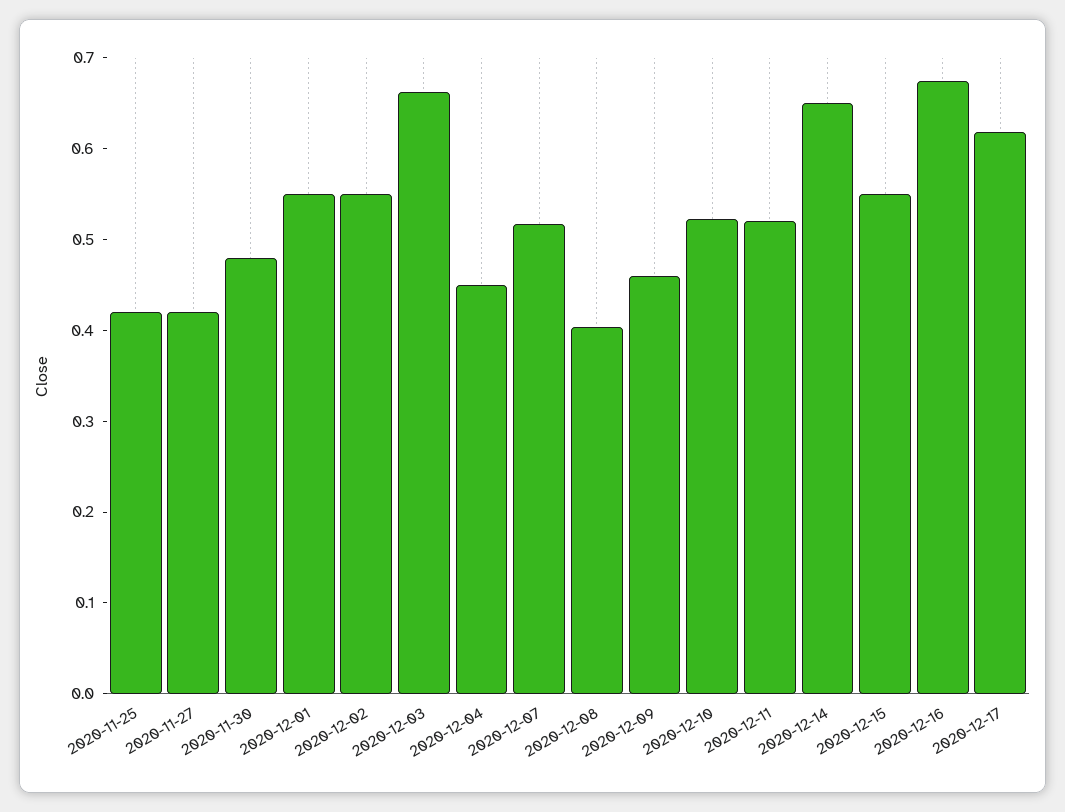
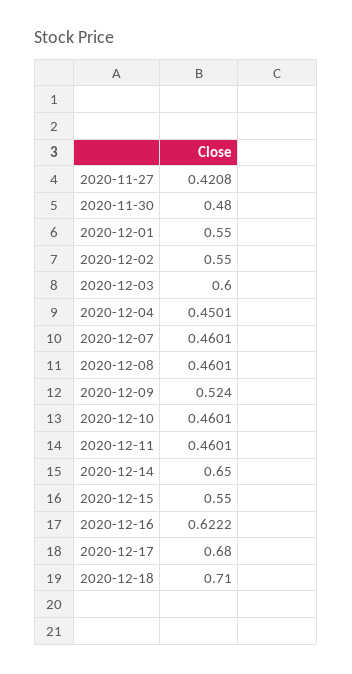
2020-11-25: 0.42 -> none
2020-12-03: 0.66 -> 0.6
2020-12-07: 0.52 -> 0.4601
2020-12-08: 0.4 -> 0.4601
2020-12-09: 0.46 -> 0.524
2020-12-10: 0.52 -> 0.4601
2020-12-11: 0.52 -> 0.4601
2020-12-16: 0.68 -> 0.6222
2020-12-17: 0.62 -> 0.68
2020-12-18: none -> 0.71

